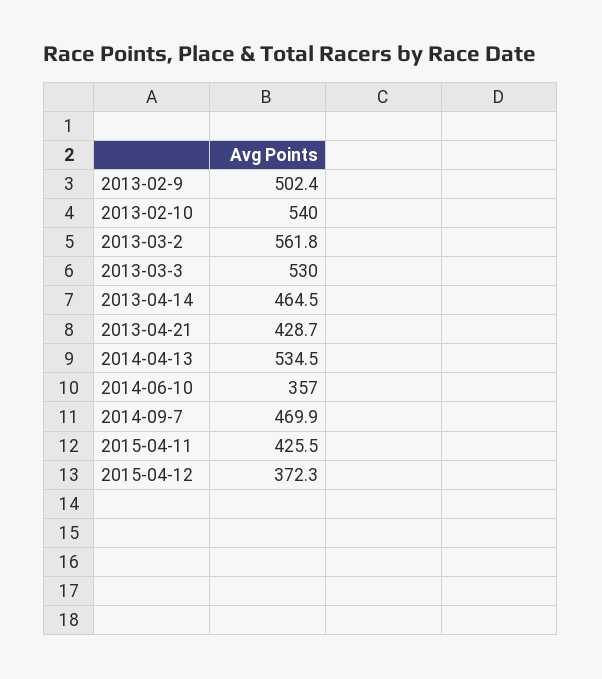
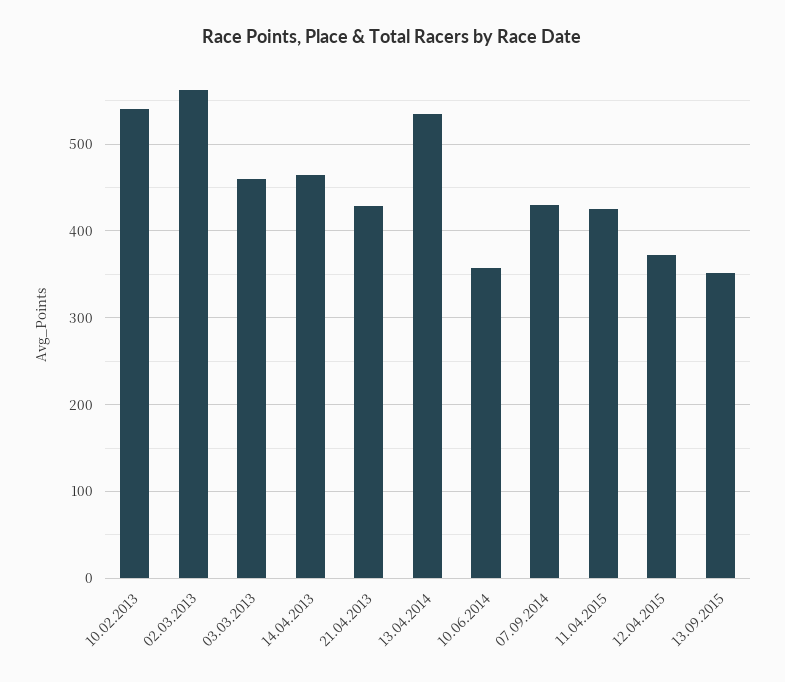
2013-02-9: 502.4 -> none
2013-03-3: 530 -> 460
2014-09-7: 469.9 -> 430
13.09.2015: none -> 350

